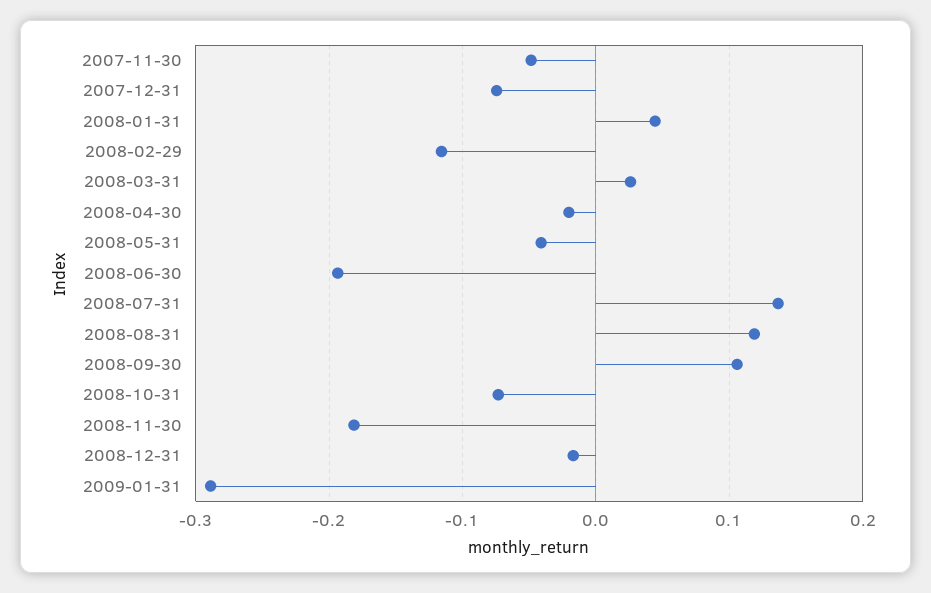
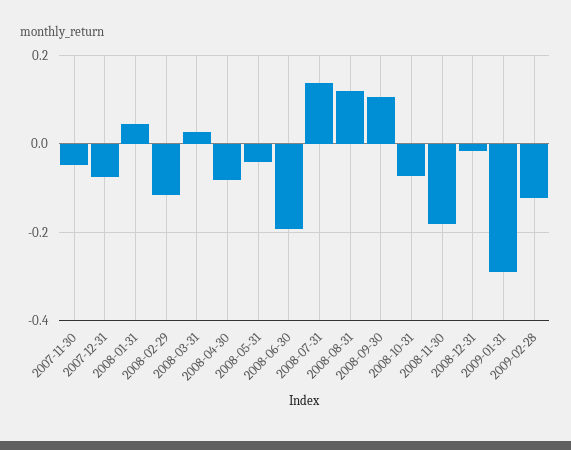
2008-04-30: -0.02 -> -0.08
2009-02-28: none -> -0.12

